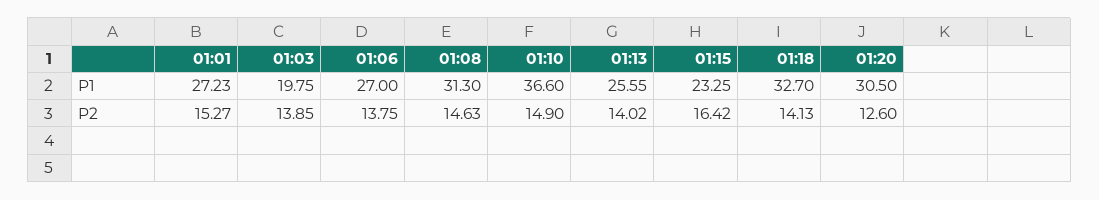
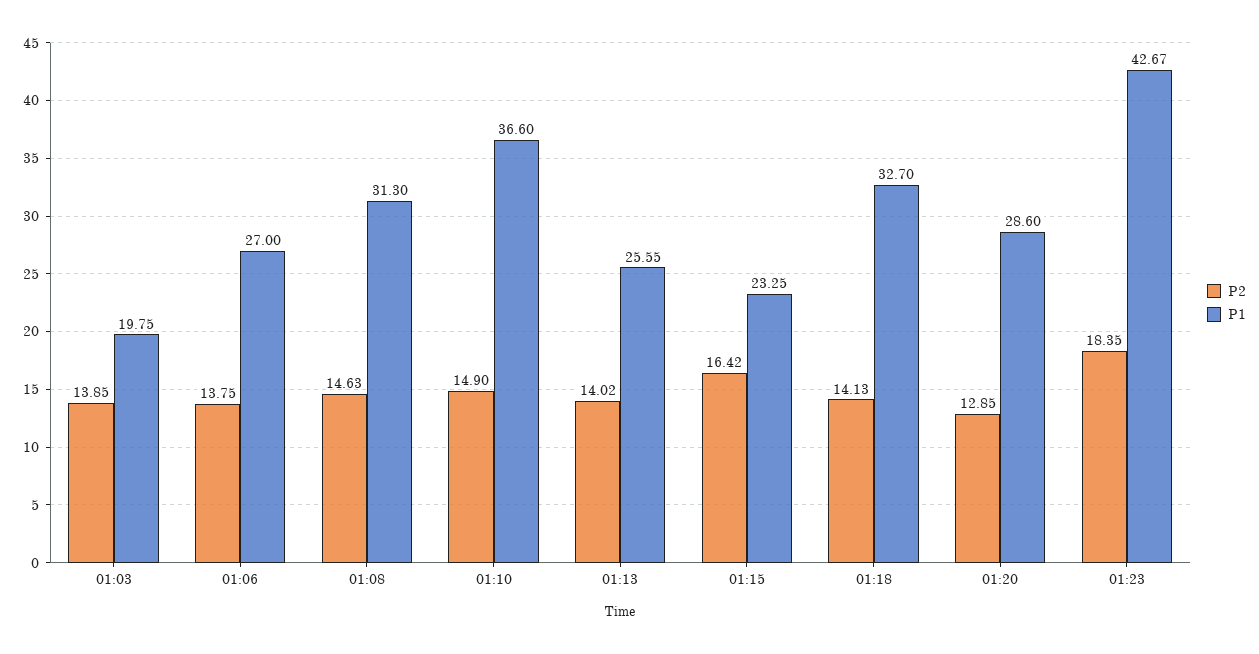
P1, 01:01: 27.23 -> none
P1, 01:20: 30.5 -> 28.6
P2, 01:01: 15.27 -> none
P2, 01:20: 12.6 -> 12.85
P2, 01:23: none -> 18.35
P1, 01:23: none -> 42.67

